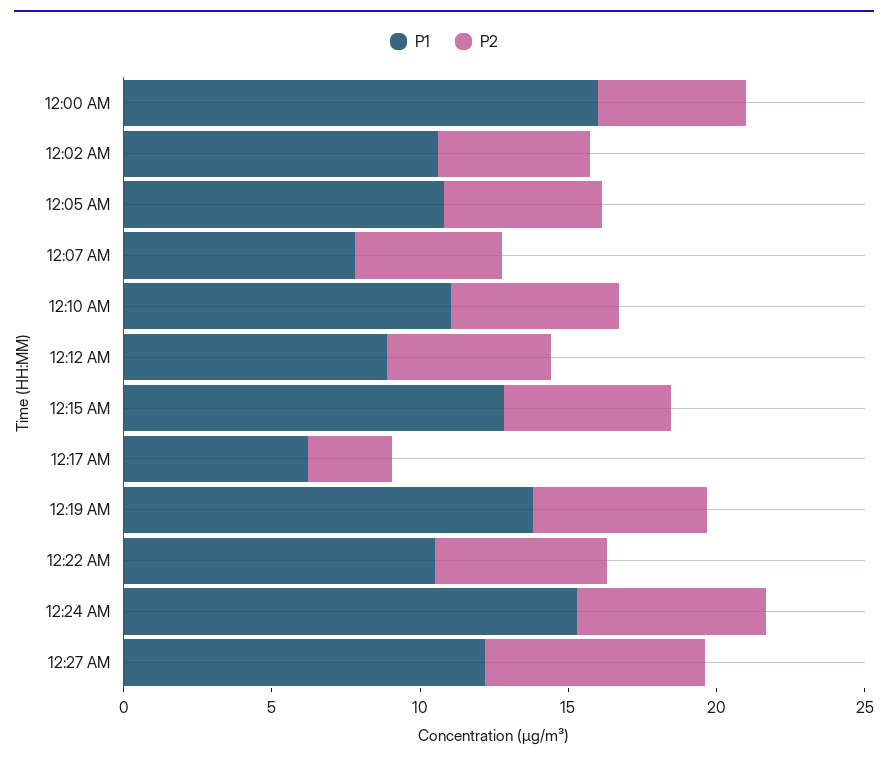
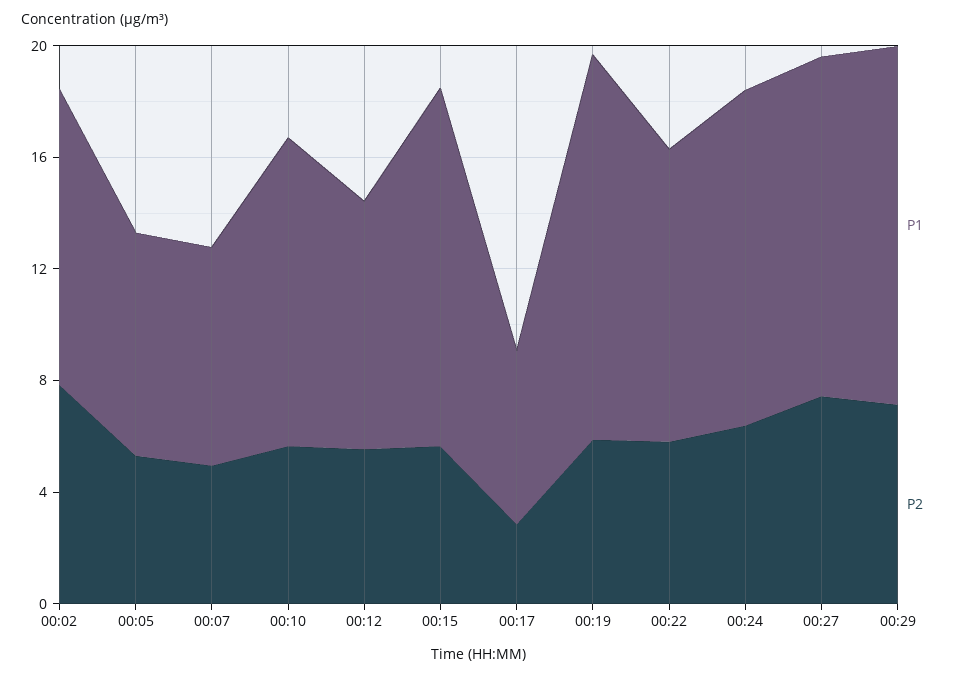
P1, 12:00 AM: 16 -> none
P2, 12:00 AM: 5 -> none
P2, 12:02 AM: 5 -> 8
P1, 12:05 AM: 11 -> 8
P1, 12:24 AM: 15 -> 12
P1, 00:29: none -> 13
P2, 00:29: none -> 7

